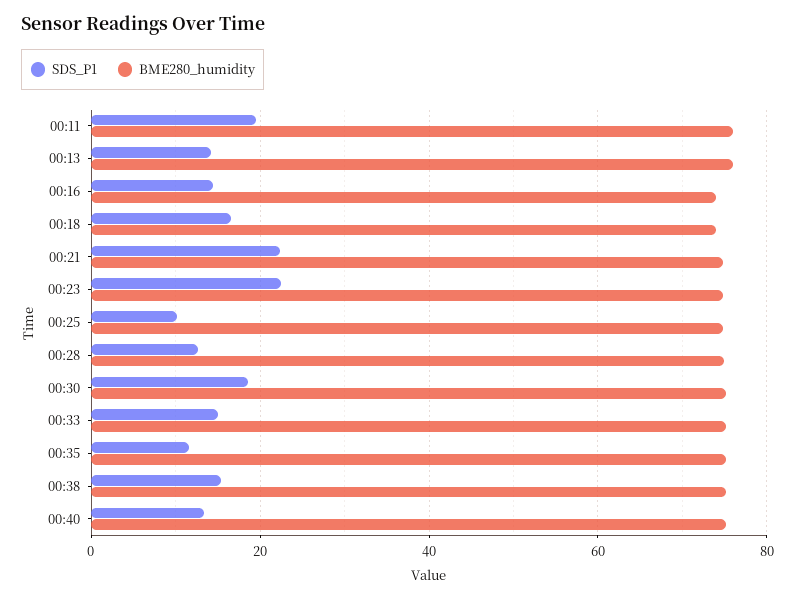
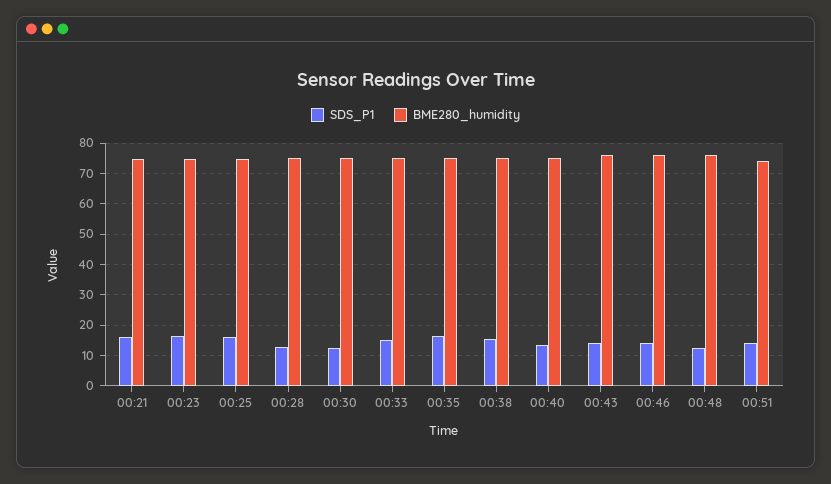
SDS_P1, 00:11: 20 -> none
BME280_humidity, 00:11: 76 -> none
SDS_P1, 00:13: 14 -> none
BME280_humidity, 00:13: 76 -> none
SDS_P1, 00:16: 14 -> none
BME280_humidity, 00:16: 74 -> none
SDS_P1, 00:18: 16 -> none
BME280_humidity, 00:18: 74 -> none
SDS_P1, 00:21: 22 -> 16
SDS_P1, 00:23: 22 -> 16
SDS_P1, 00:25: 10 -> 16
SDS_P1, 00:30: 18 -> 12
SDS_P1, 00:35: 12 -> 16
SDS_P1, 00:43: none -> 14
BME280_humidity, 00:43: none -> 76
SDS_P1, 00:46: none -> 14
BME280_humidity, 00:46: none -> 76
SDS_P1, 00:48: none -> 12
BME280_humidity, 00:48: none -> 76
SDS_P1, 00:51: none -> 14
BME280_humidity, 00:51: none -> 74

